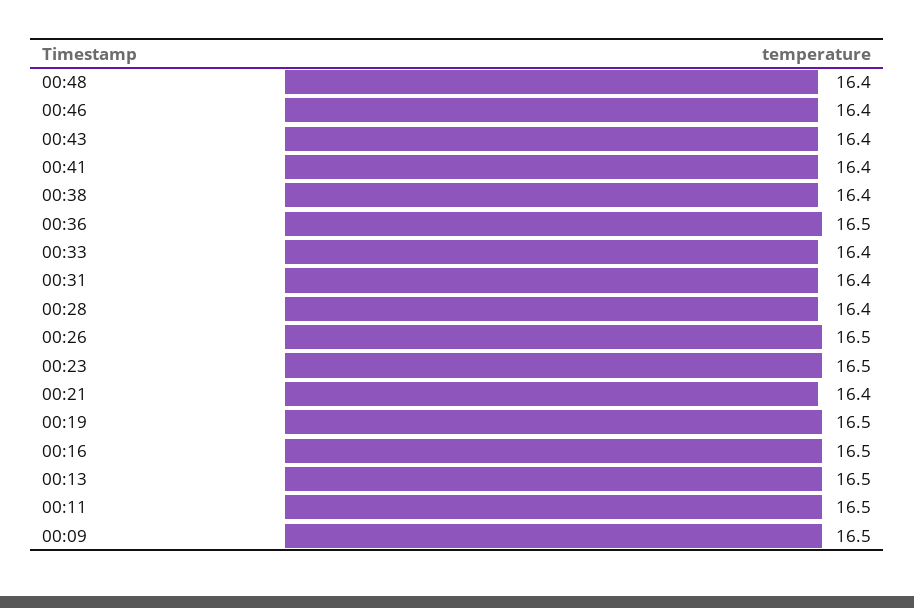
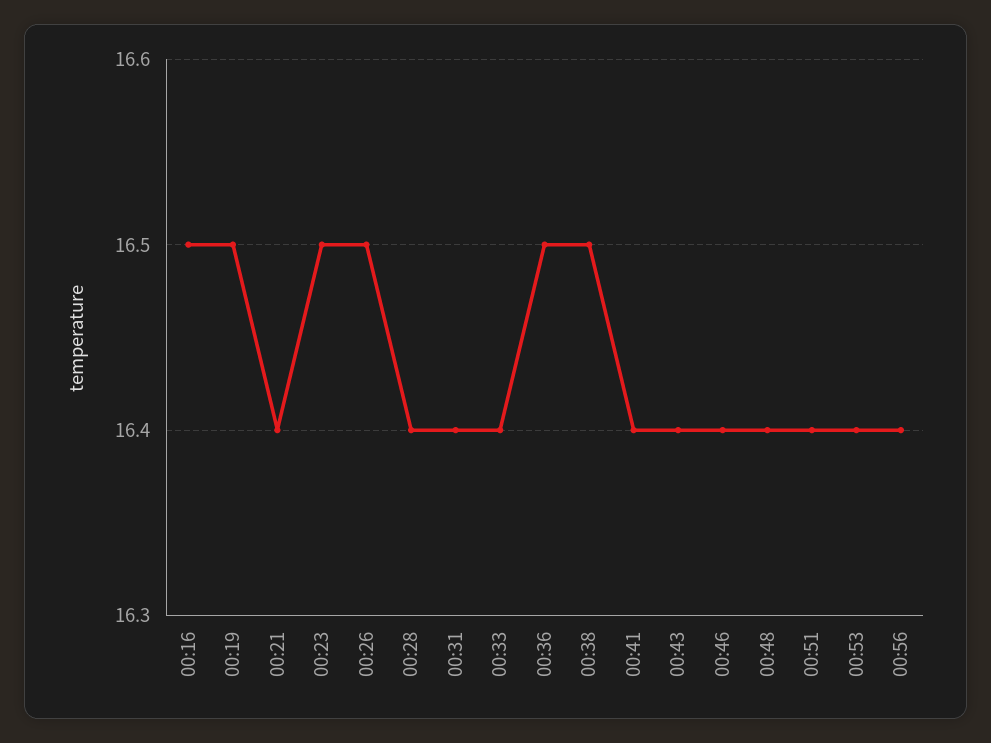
00:38: 16.4 -> 16.5
00:13: 16.5 -> none
00:11: 16.5 -> none
00:09: 16.5 -> none
00:51: none -> 16.4
00:53: none -> 16.4
00:56: none -> 16.4

